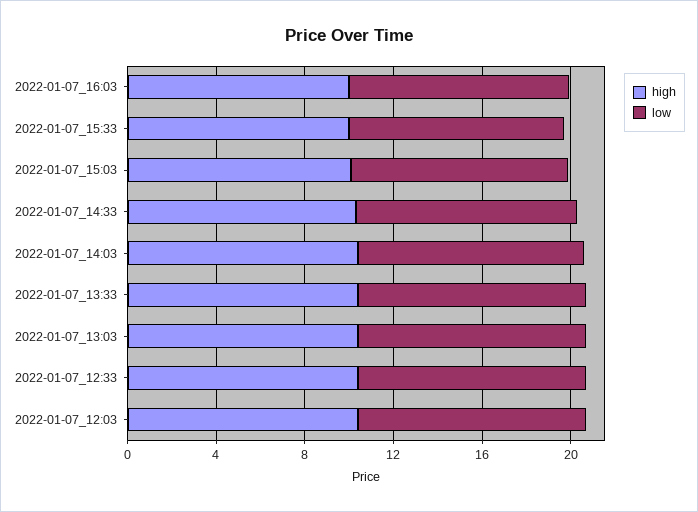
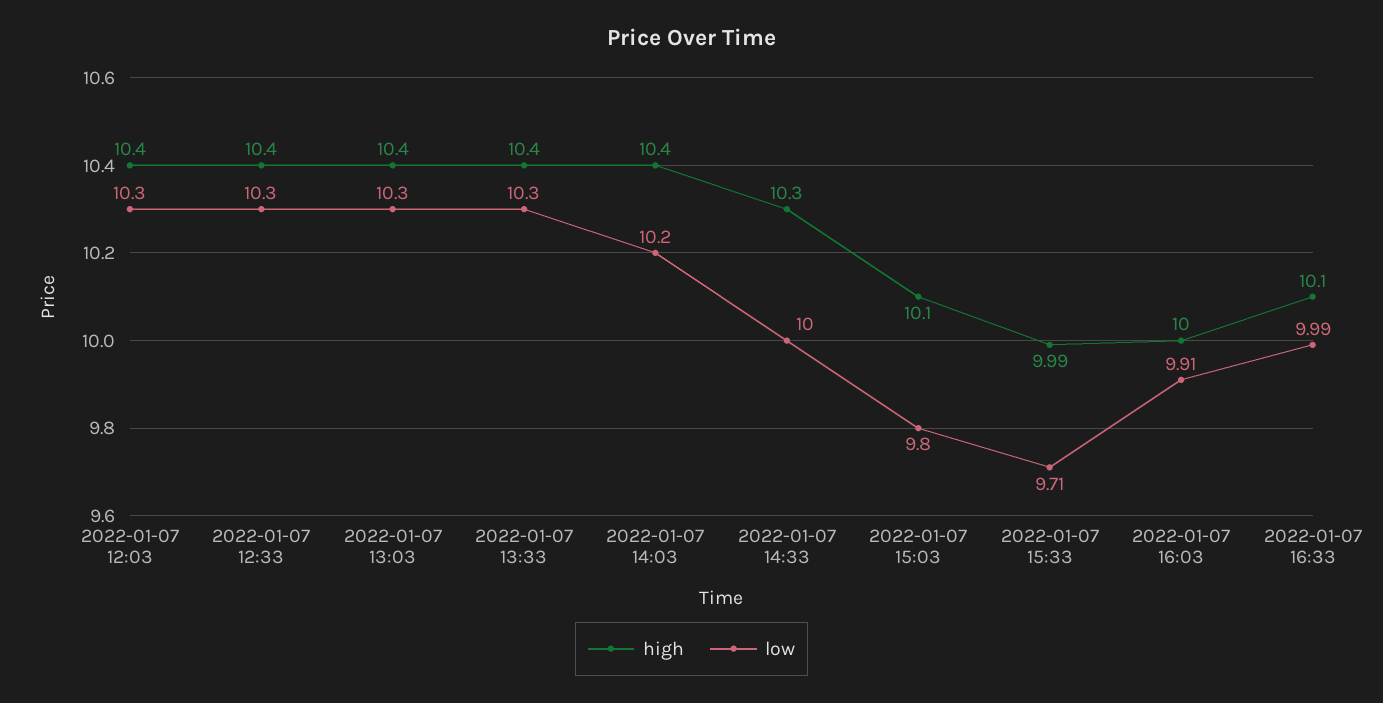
high, 2022-01-07 16:33: none -> 10.1
low, 2022-01-07 16:33: none -> 9.99

